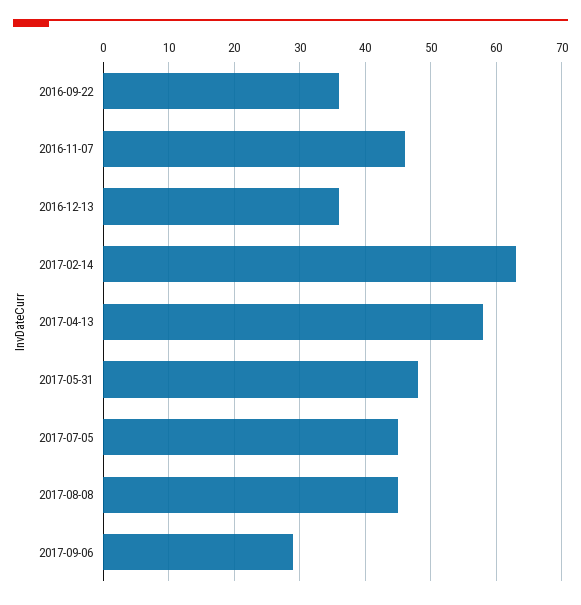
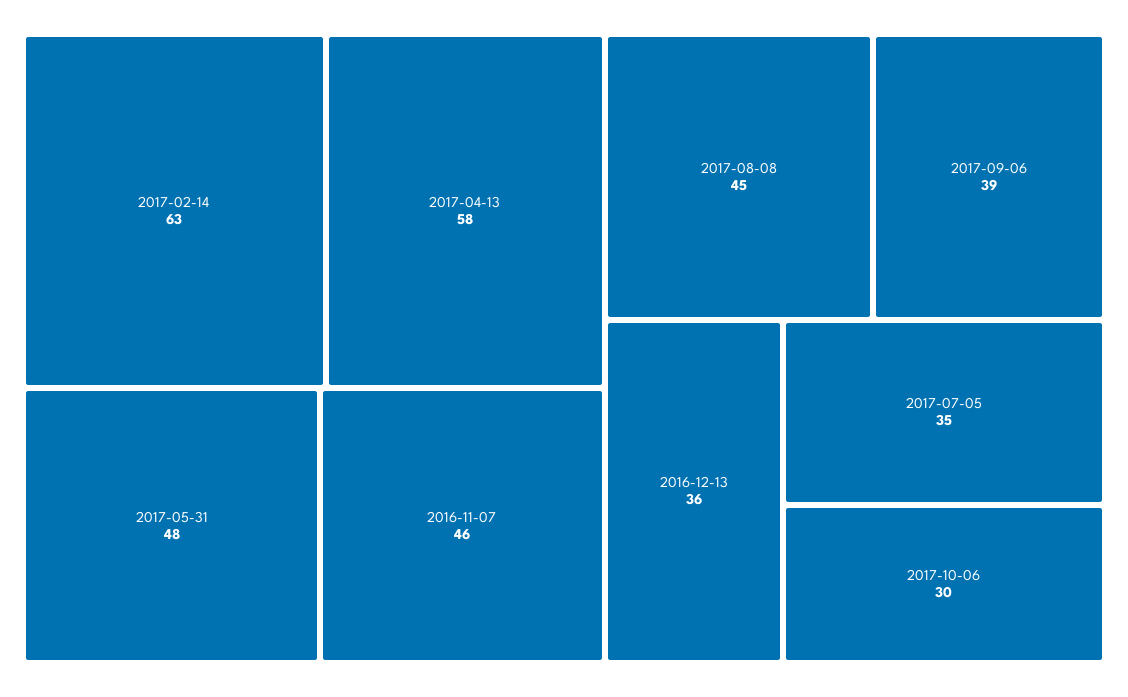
2016-09-22: 36 -> none
2017-07-05: 45 -> 35
2017-09-06: 29 -> 39
2017-10-06: none -> 30

